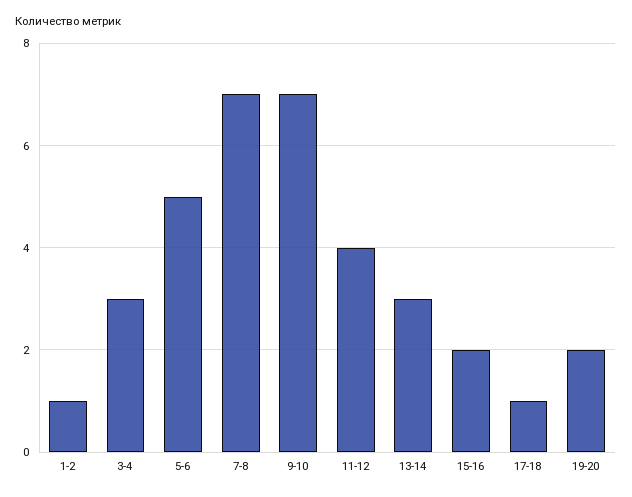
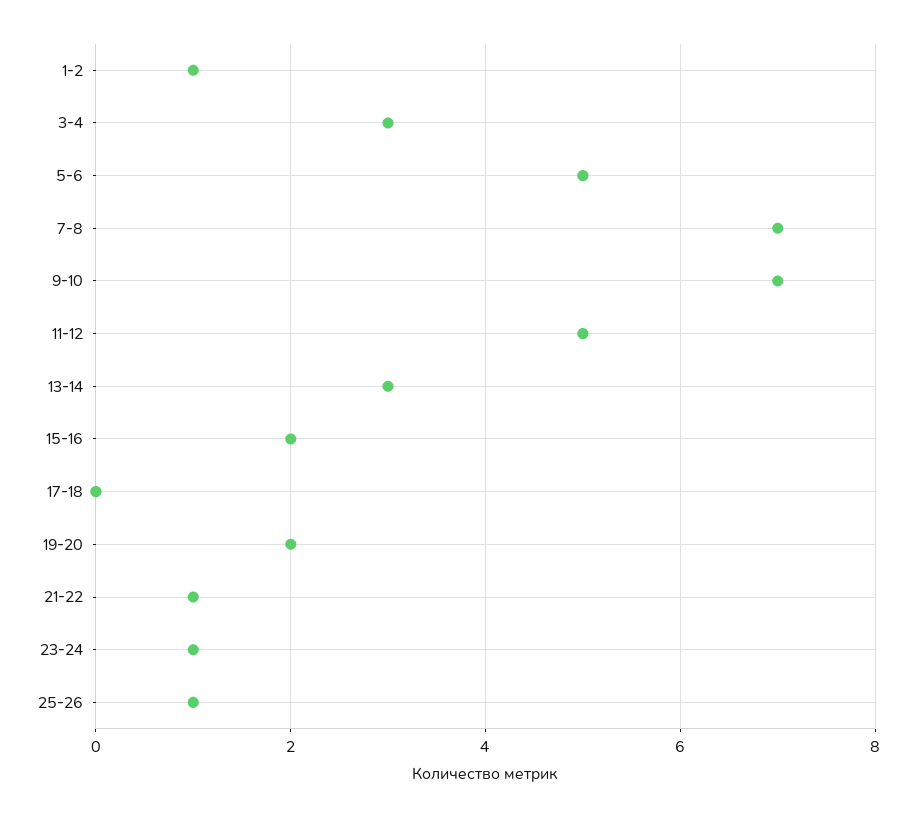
11-12: 4 -> 5
17-18: 1 -> 0
21-22: none -> 1
23-24: none -> 1
25-26: none -> 1

